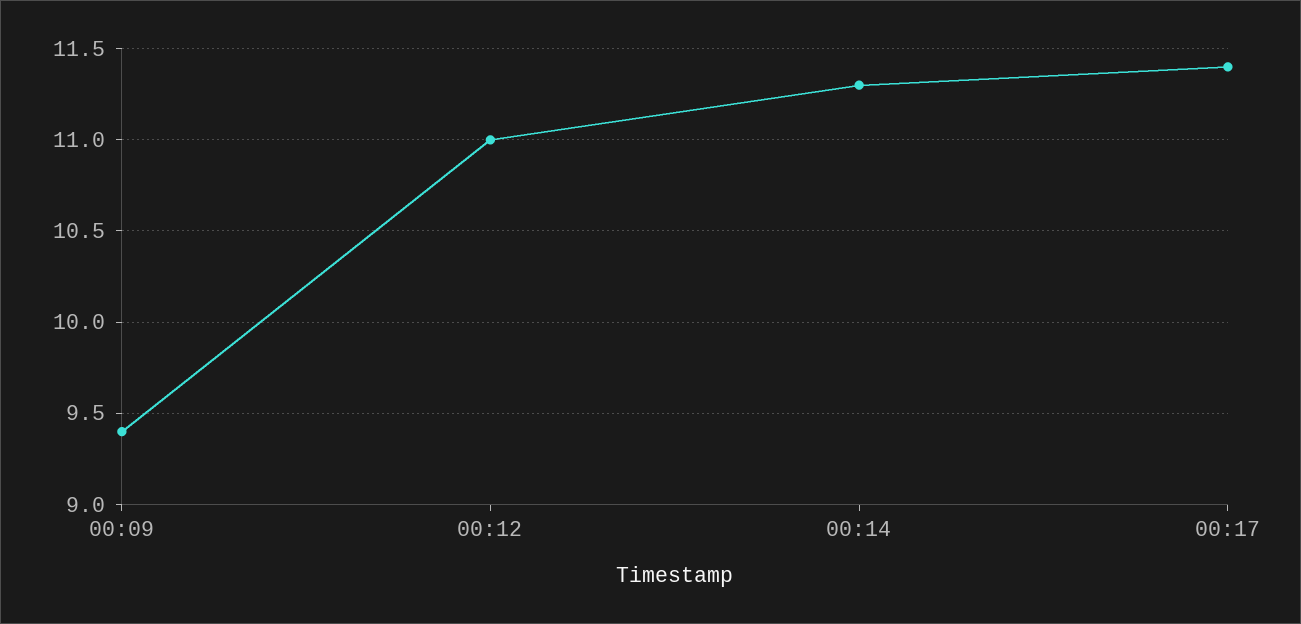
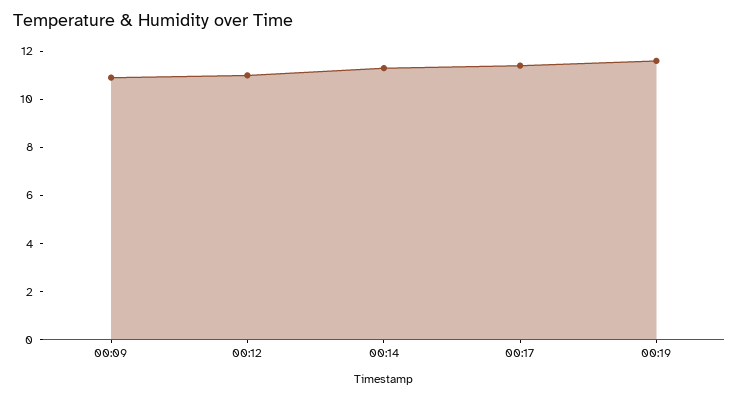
00:09: 9.4 -> 11
00:19: none -> 11.5

